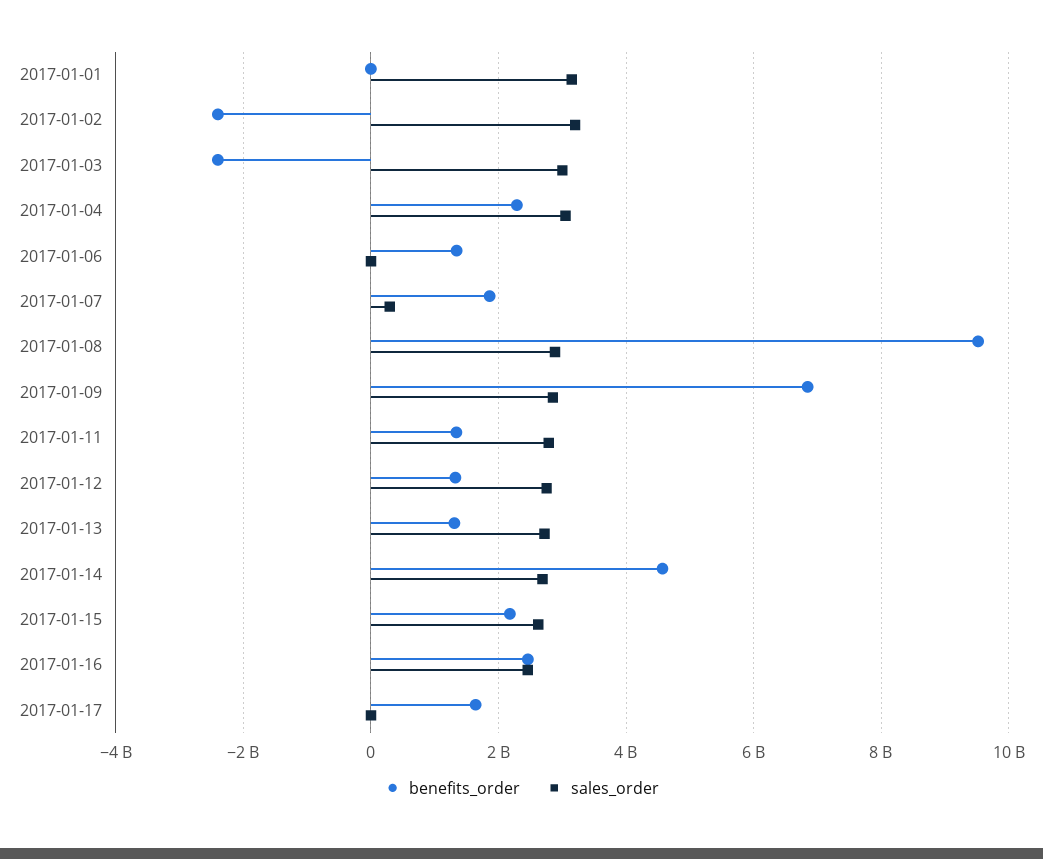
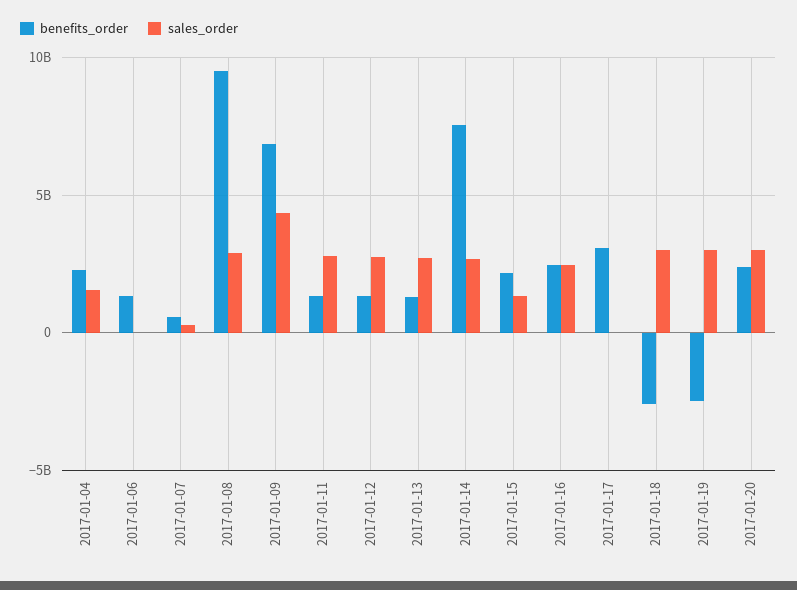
benefits_order, 2017-01-01: 0 -> none
sales_order, 2017-01-01: 3200000000 -> none
benefits_order, 2017-01-02: -2400000000 -> none
sales_order, 2017-01-02: 3200000000 -> none
benefits_order, 2017-01-03: -2400000000 -> none
sales_order, 2017-01-03: 3000000000 -> none
sales_order, 2017-01-04: 3000000000 -> 1500000000
benefits_order, 2017-01-07: 1800000000 -> 500000000
sales_order, 2017-01-09: 2800000000 -> 4500000000
benefits_order, 2017-01-14: 4600000000 -> 7500000000
sales_order, 2017-01-15: 2600000000 -> 1500000000
benefits_order, 2017-01-17: 1600000000 -> 3000000000
benefits_order, 2017-01-18: none -> -2500000000
sales_order, 2017-01-18: none -> 3000000000
benefits_order, 2017-01-19: none -> -2500000000
sales_order, 2017-01-19: none -> 3000000000
benefits_order, 2017-01-20: none -> 2500000000
sales_order, 2017-01-20: none -> 3000000000

